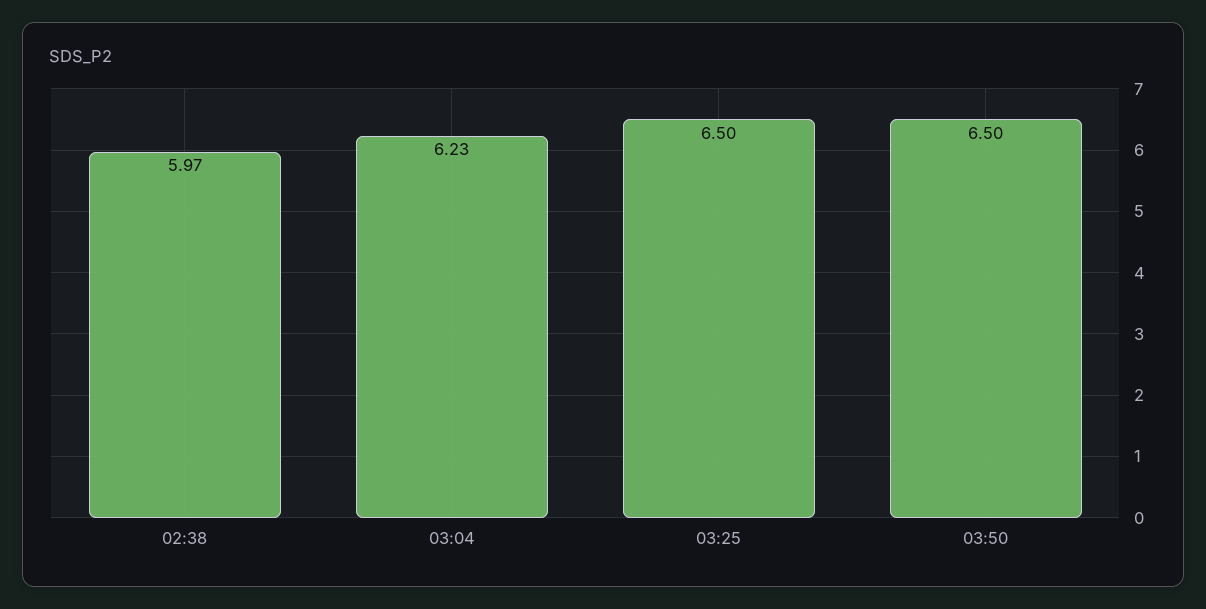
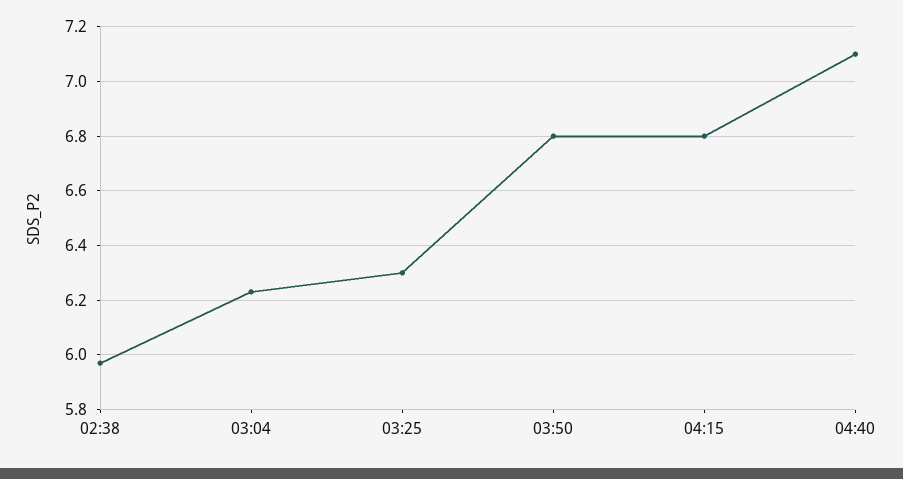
03:25: 6.5 -> 6.3
03:50: 6.5 -> 6.8
04:15: none -> 6.8
04:40: none -> 7.1

